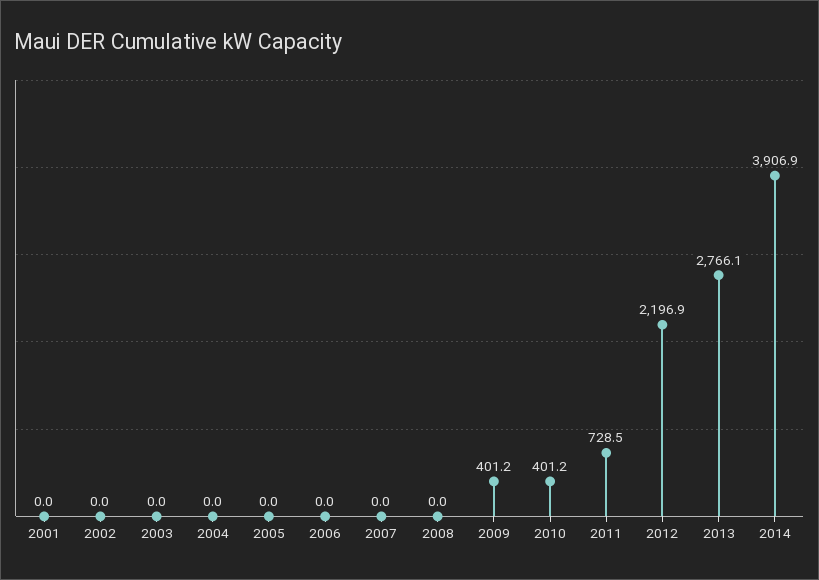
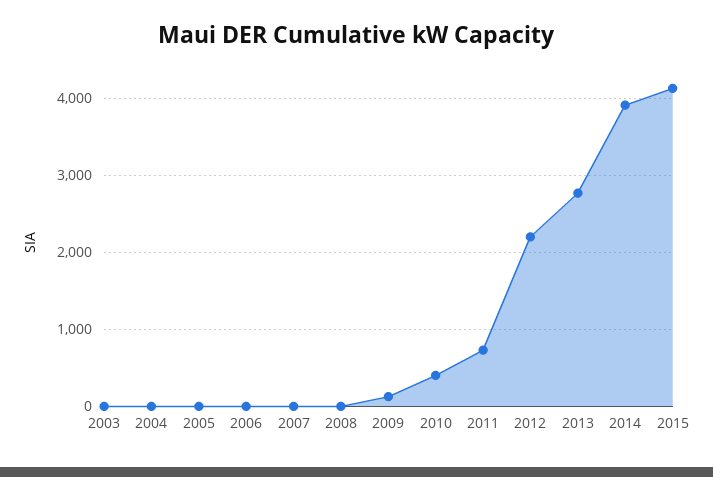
2001: 0 -> none
2002: 0 -> none
2009: 401.2 -> 100
2015: none -> 4100

